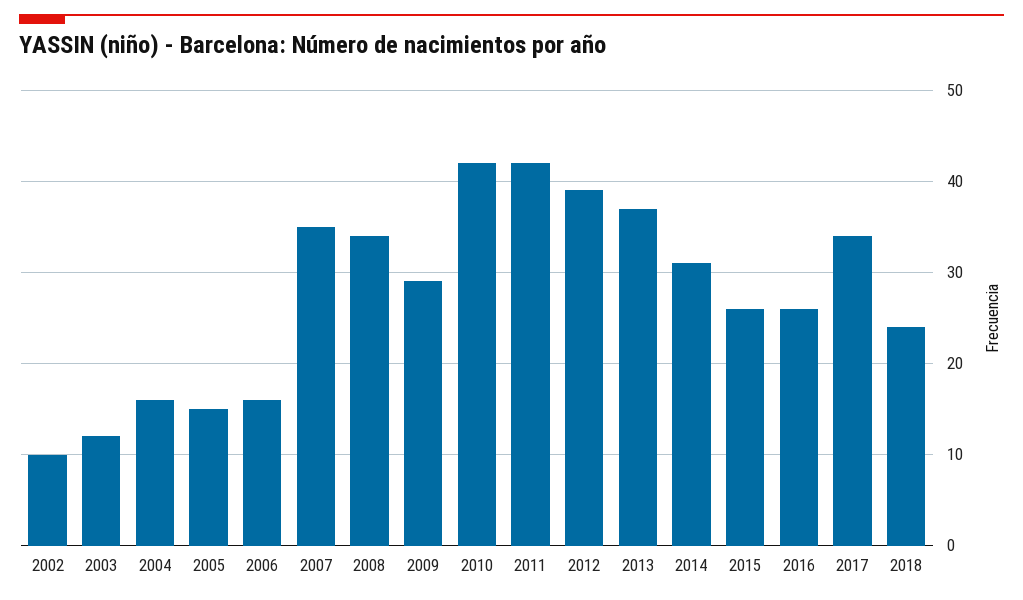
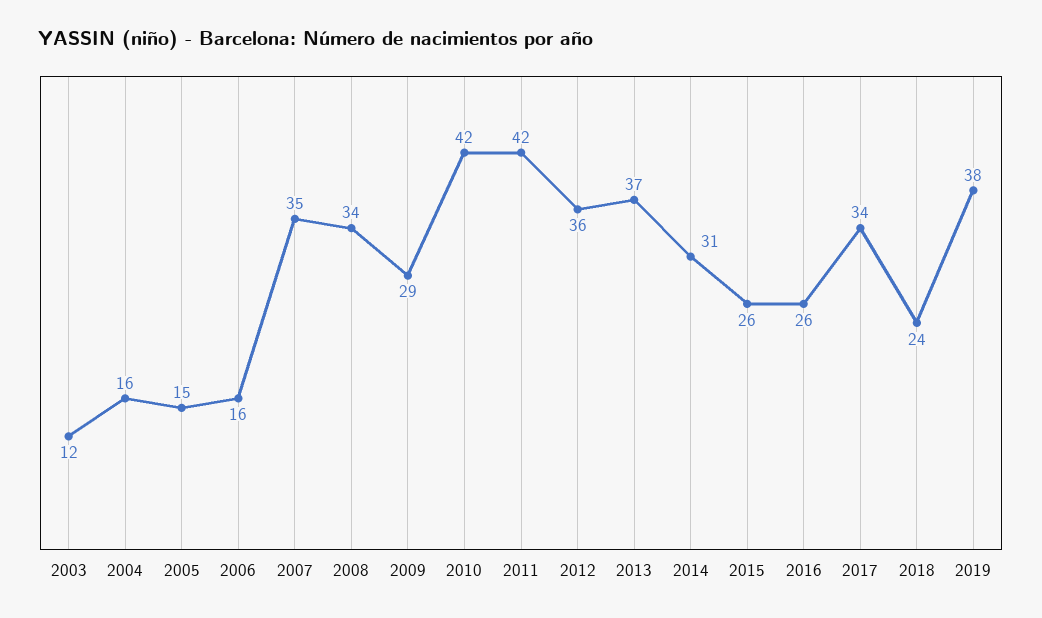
2002: 10 -> none
2012: 39 -> 36
2019: none -> 38

